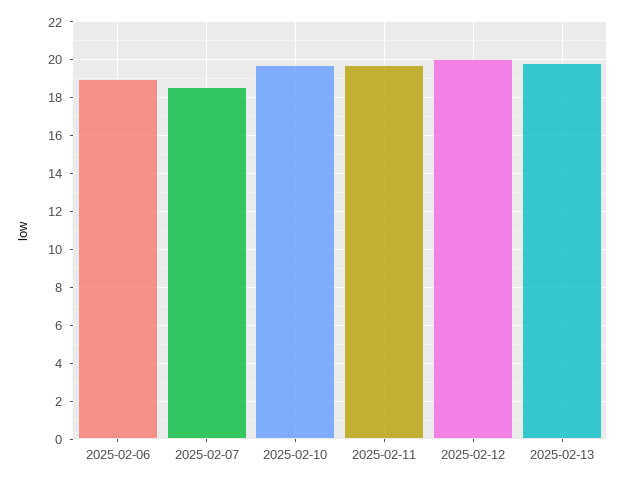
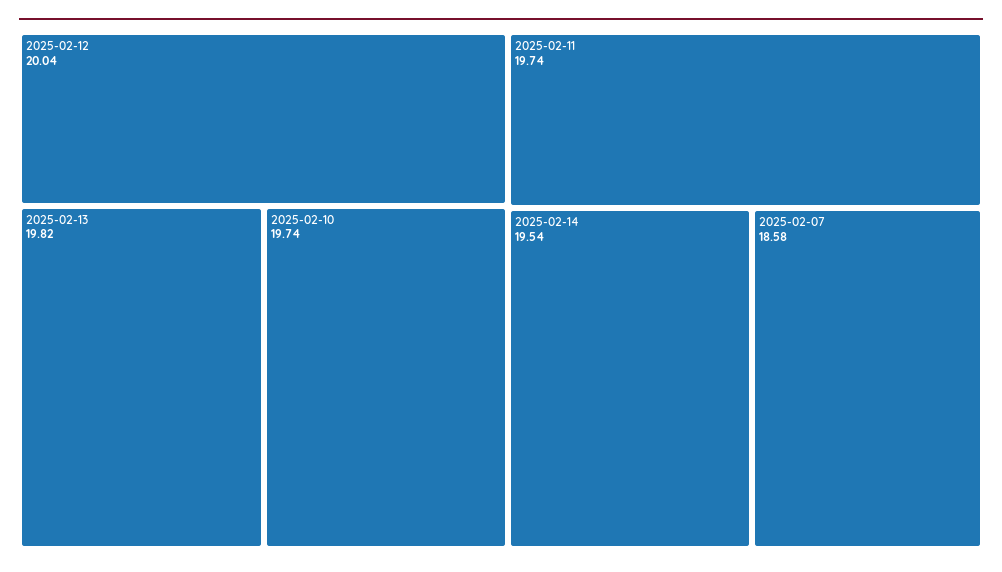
2025-02-06: 19 -> none
2025-02-14: none -> 19.54

